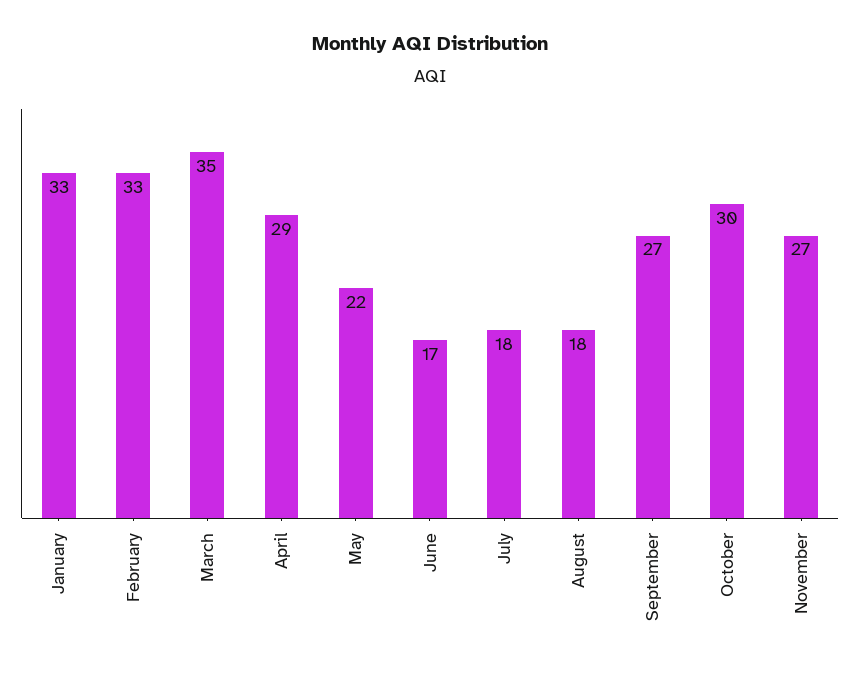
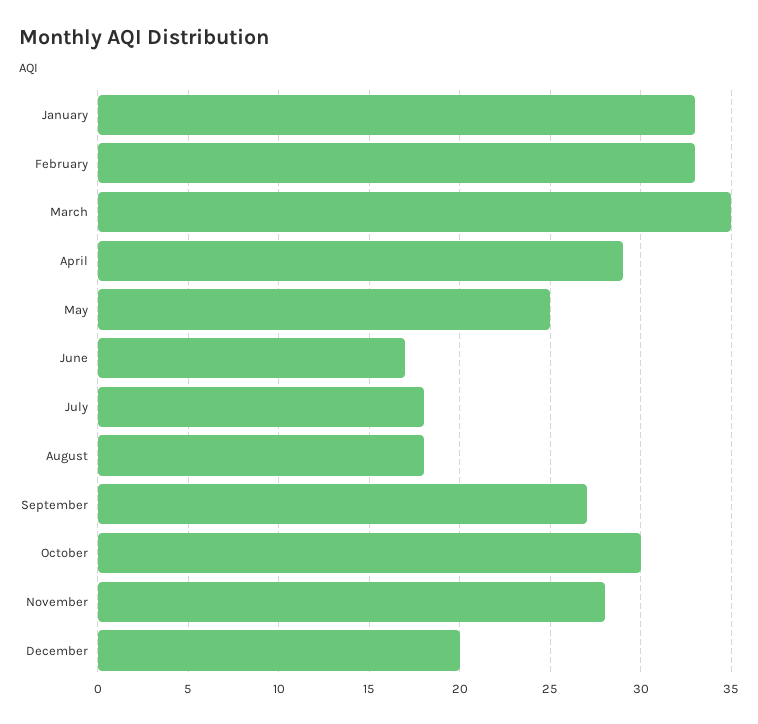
May: 22 -> 25
November: 27 -> 28
December: none -> 20

